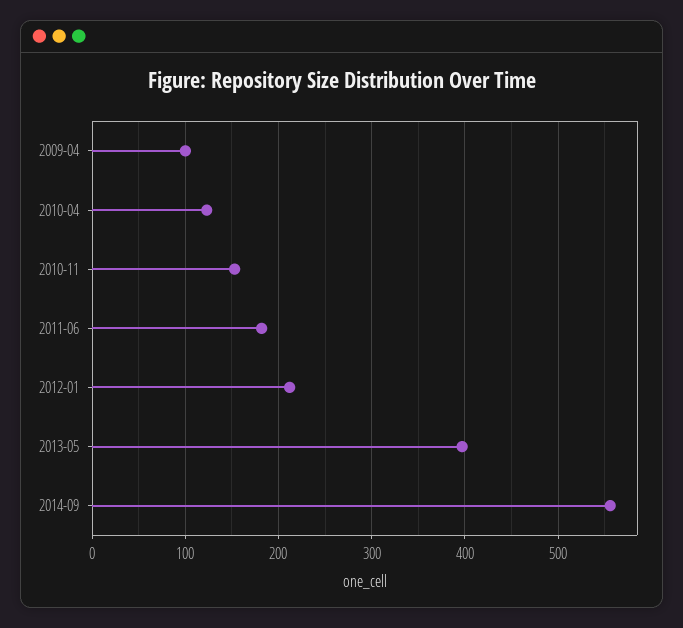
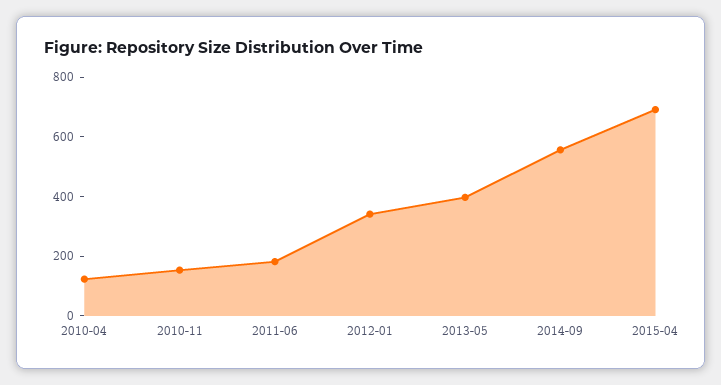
2009-04: 100 -> none
2012-01: 210 -> 350
2015-04: none -> 700

